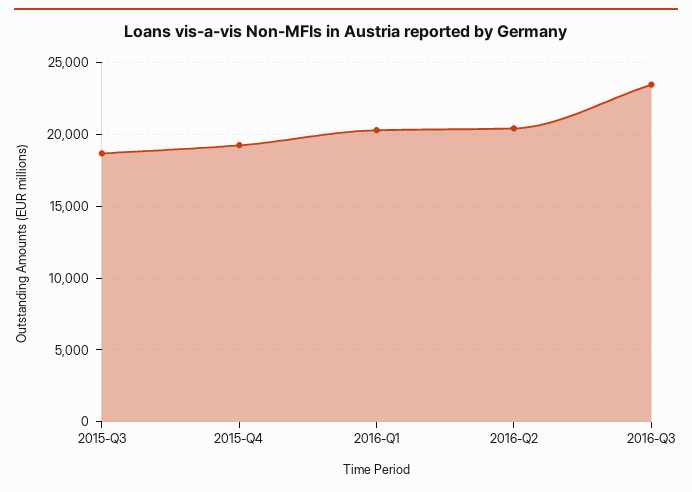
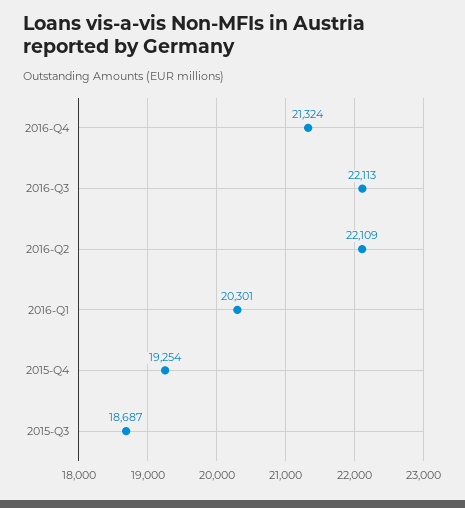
2016-Q2: 20500 -> 22109
2016-Q3: 23500 -> 22113
2016-Q4: none -> 21324

